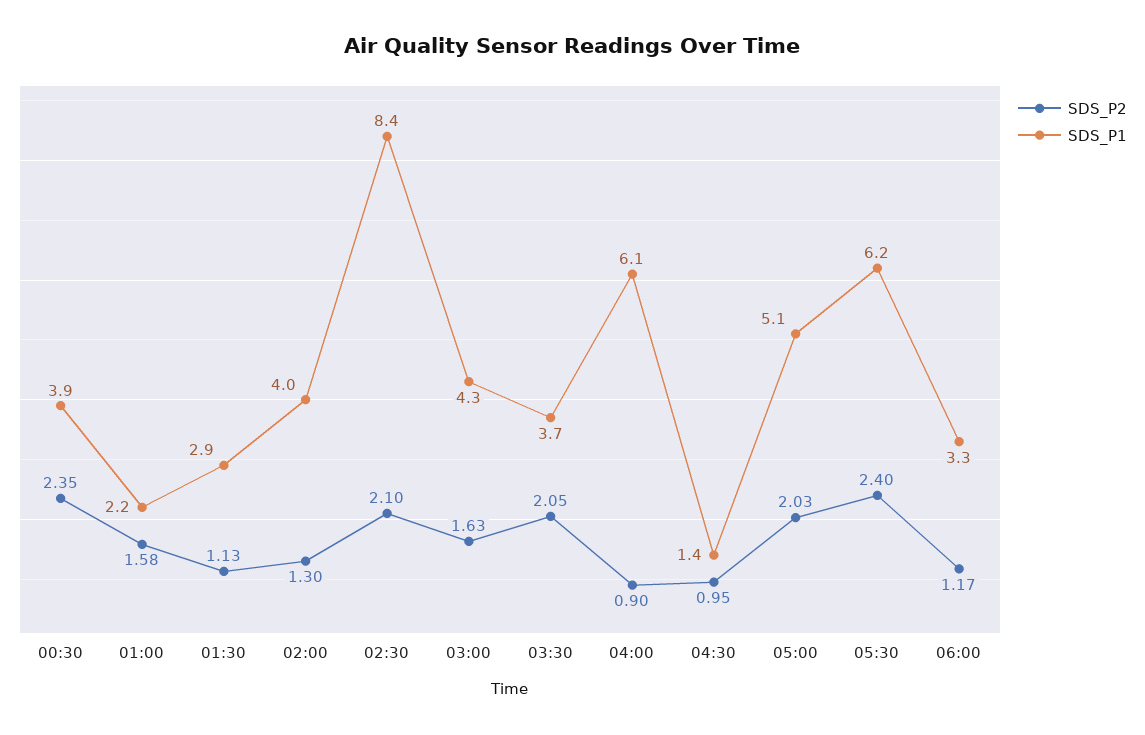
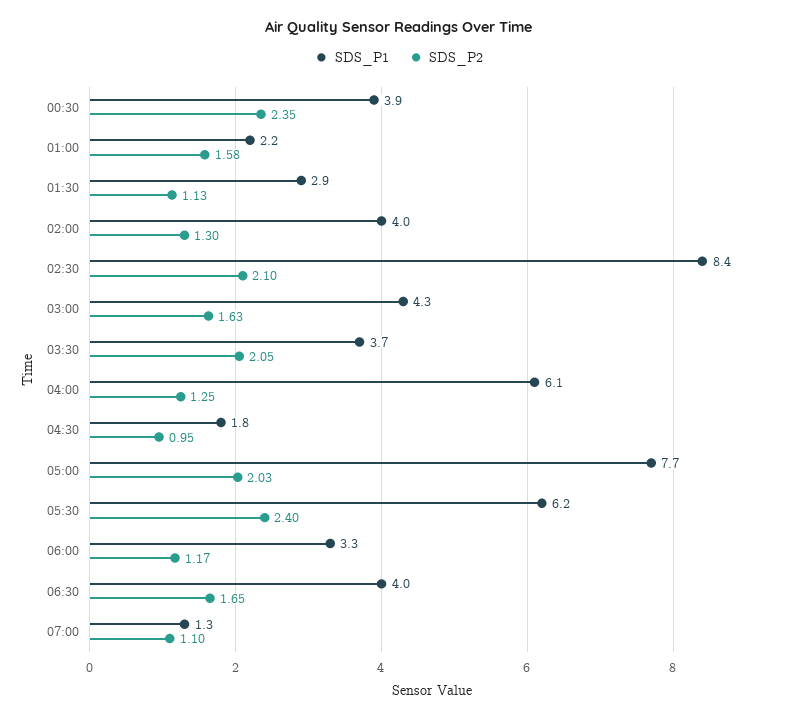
SDS_P2, 04:00: 0.9 -> 1.25
SDS_P1, 04:30: 1.4 -> 1.8
SDS_P1, 05:00: 5.1 -> 7.7
SDS_P1, 06:30: none -> 4
SDS_P2, 06:30: none -> 1.65
SDS_P1, 07:00: none -> 1.3
SDS_P2, 07:00: none -> 1.1

